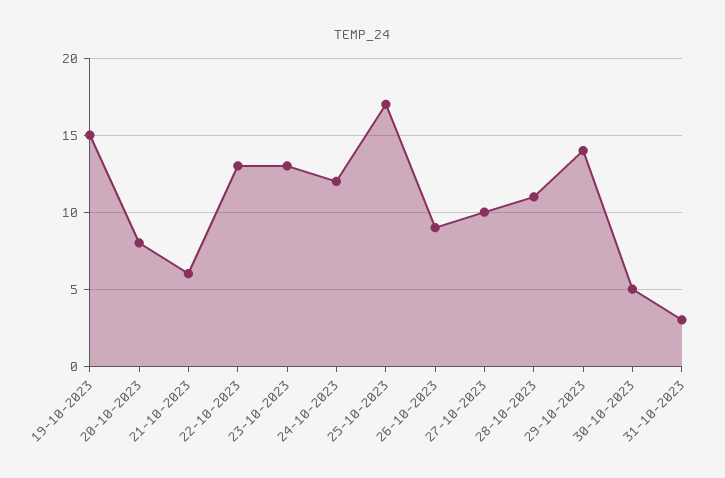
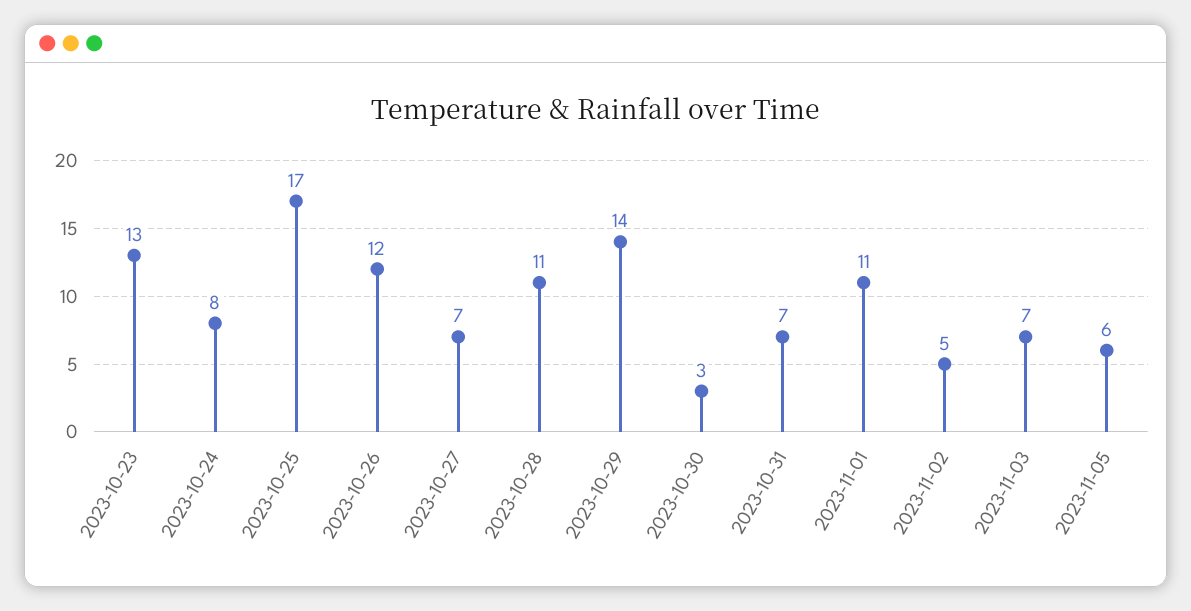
19-10-2023: 15 -> none
20-10-2023: 8 -> none
21-10-2023: 6 -> none
22-10-2023: 13 -> none
24-10-2023: 12 -> 8
26-10-2023: 9 -> 12
27-10-2023: 10 -> 7
30-10-2023: 5 -> 3
31-10-2023: 3 -> 7
2023-11-01: none -> 11
2023-11-02: none -> 5
2023-11-03: none -> 7
2023-11-05: none -> 6

